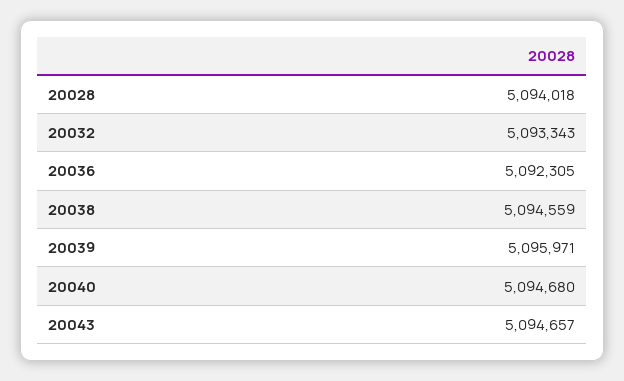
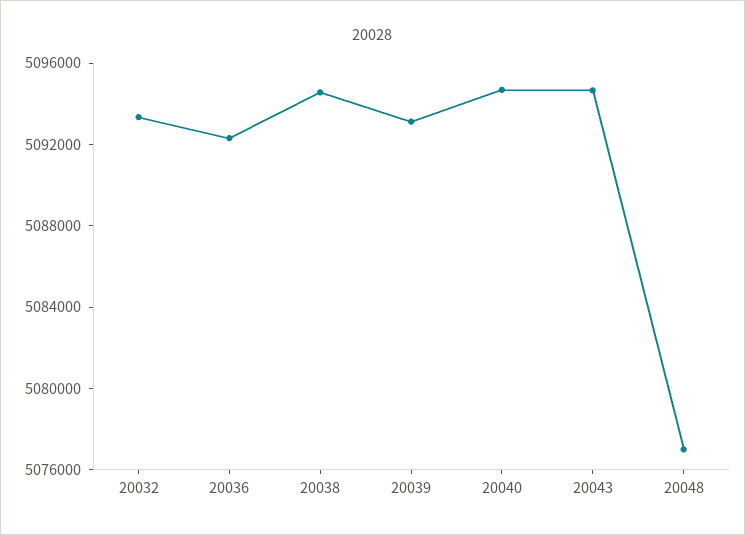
20028: 5094018 -> none
20039: 5095971 -> 5093000
20048: none -> 5077000

